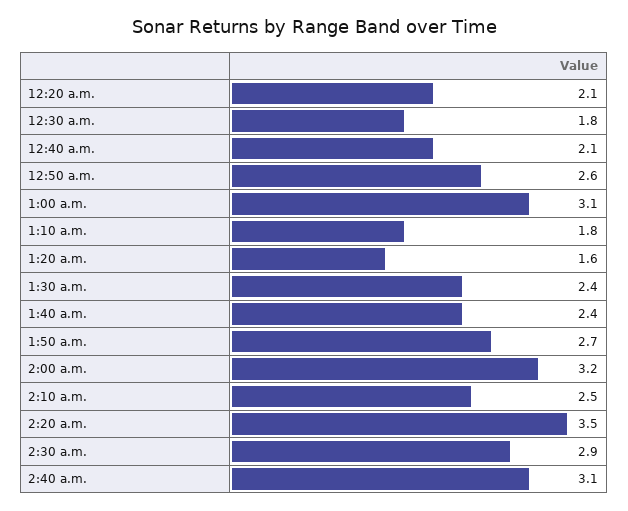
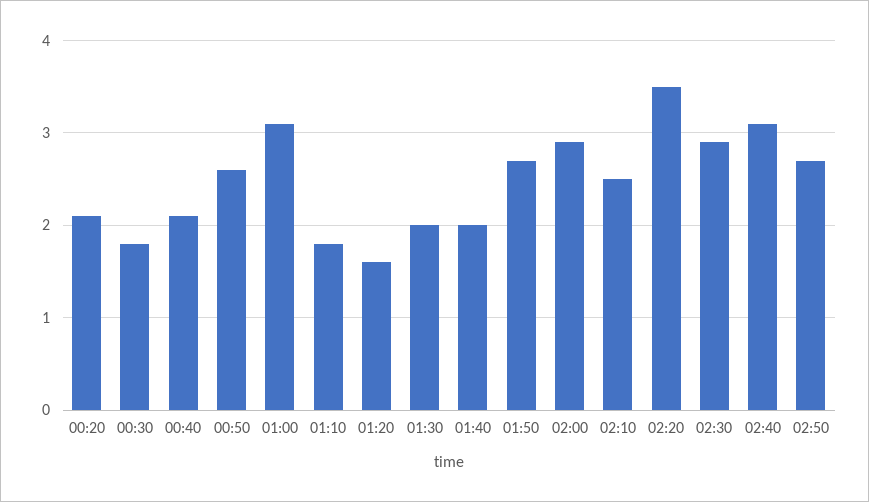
1:30 a.m.: 2.4 -> 2
1:40 a.m.: 2.4 -> 2
2:00 a.m.: 3.2 -> 2.9
02:50: none -> 2.7

